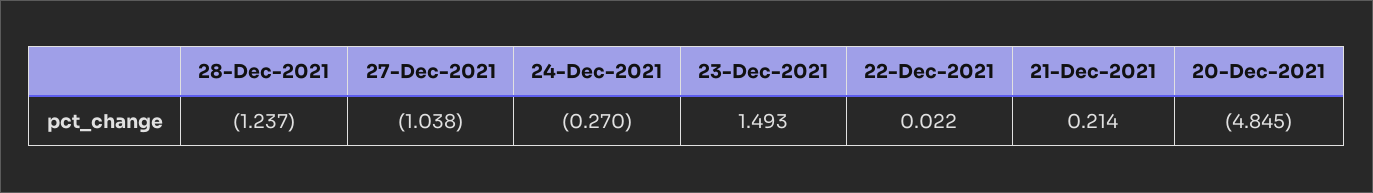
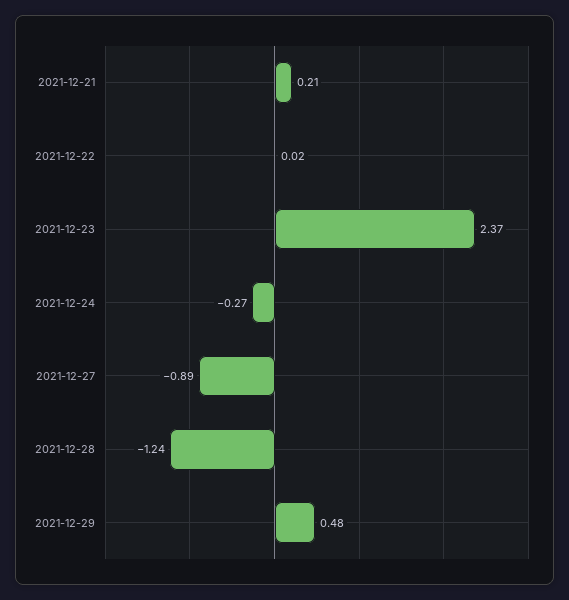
27-Dec-2021: -1.038 -> -0.89
23-Dec-2021: 1.493 -> 2.37
20-Dec-2021: -4.845 -> none
2021-12-29: none -> 0.48

